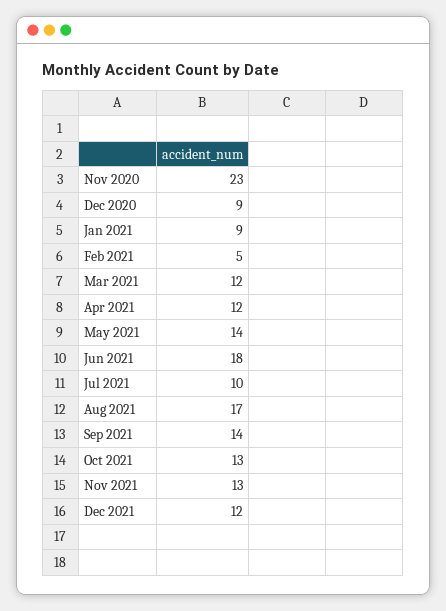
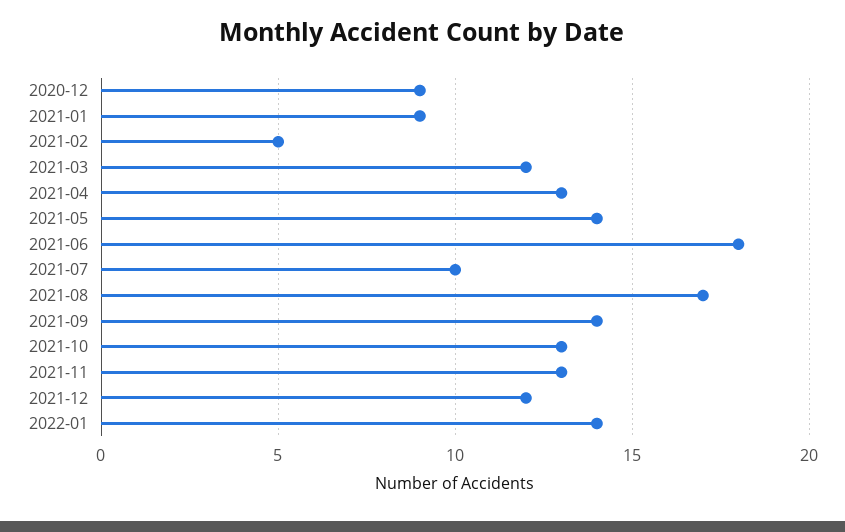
Nov 2020: 23 -> none
Apr 2021: 12 -> 13
2022-01: none -> 14

